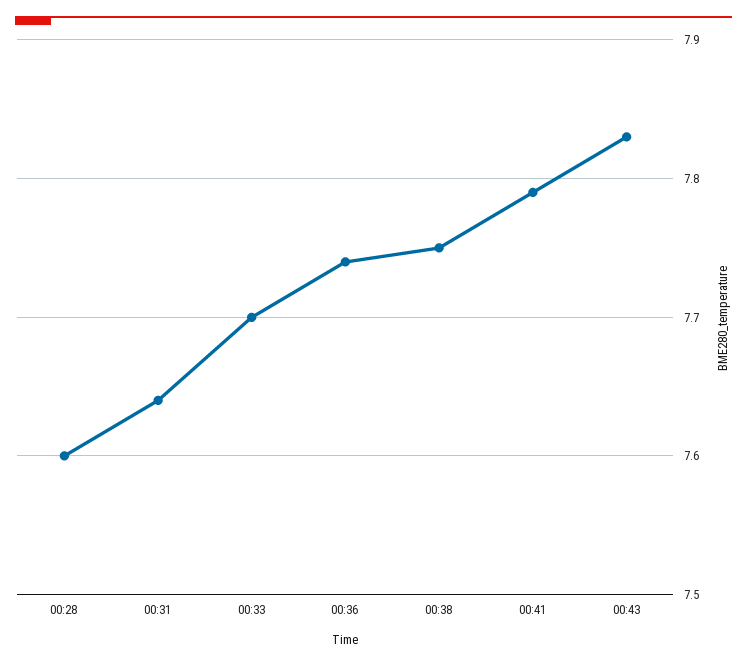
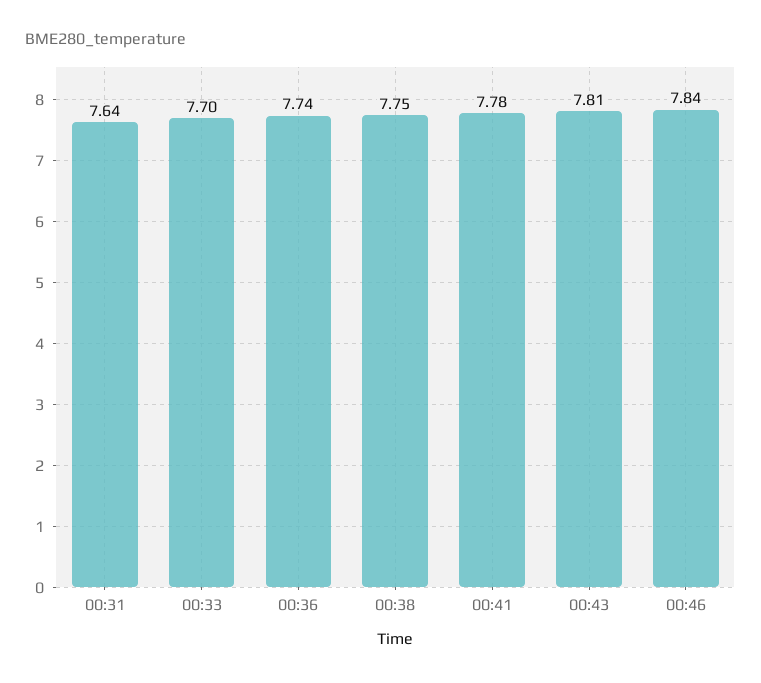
00:28: 7.6 -> none
00:41: 7.79 -> 7.78
00:43: 7.83 -> 7.81
00:46: none -> 7.84

